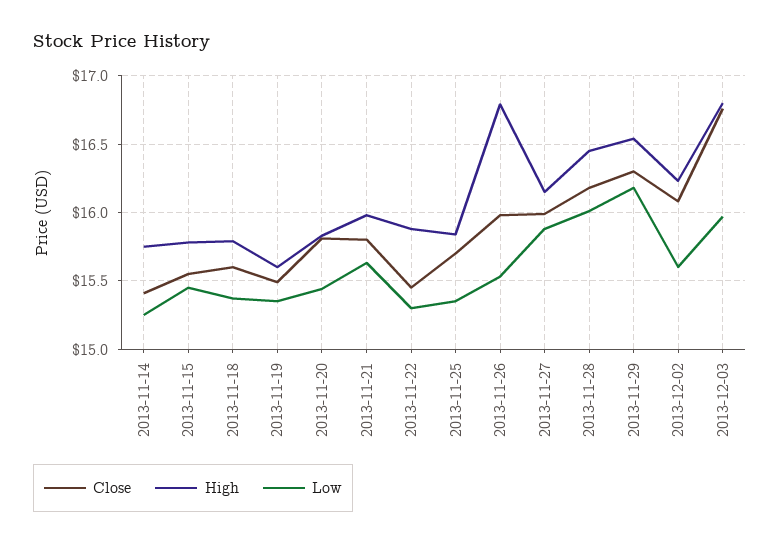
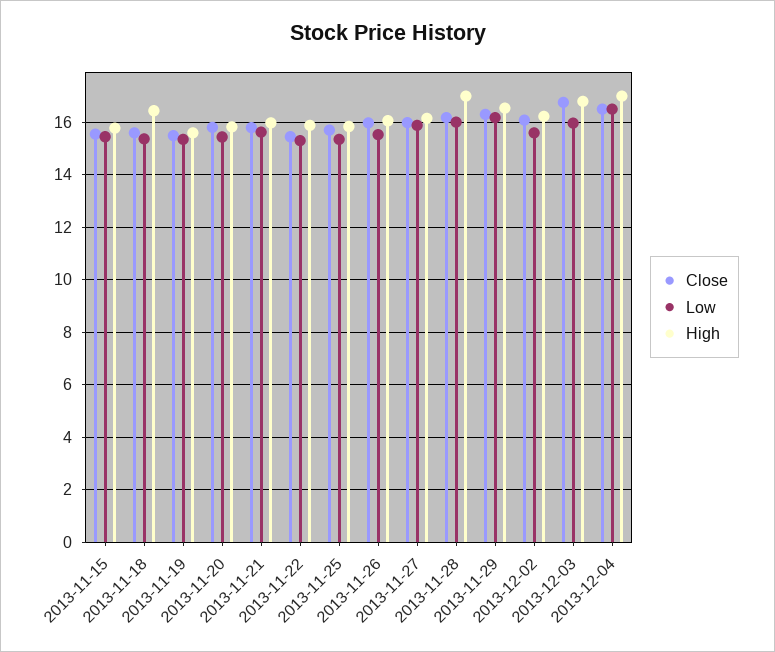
Close, 2013-11-14: 15.4 -> none
High, 2013-11-14: 15.75 -> none
Low, 2013-11-14: 15.25 -> none
High, 2013-11-18: 15.8 -> 16.5
High, 2013-11-26: 16.8 -> 16
High, 2013-11-28: 16.45 -> 17
Close, 2013-12-04: none -> 16.5
Low, 2013-12-04: none -> 16.5
High, 2013-12-04: none -> 17

